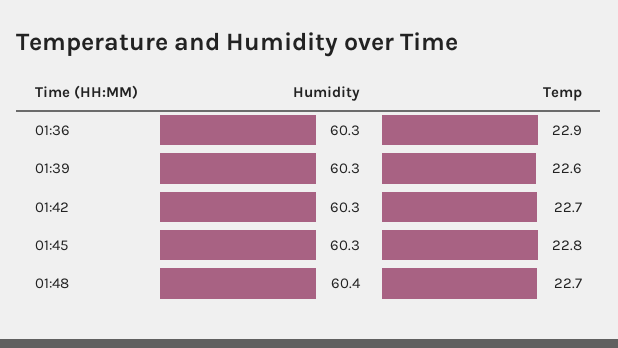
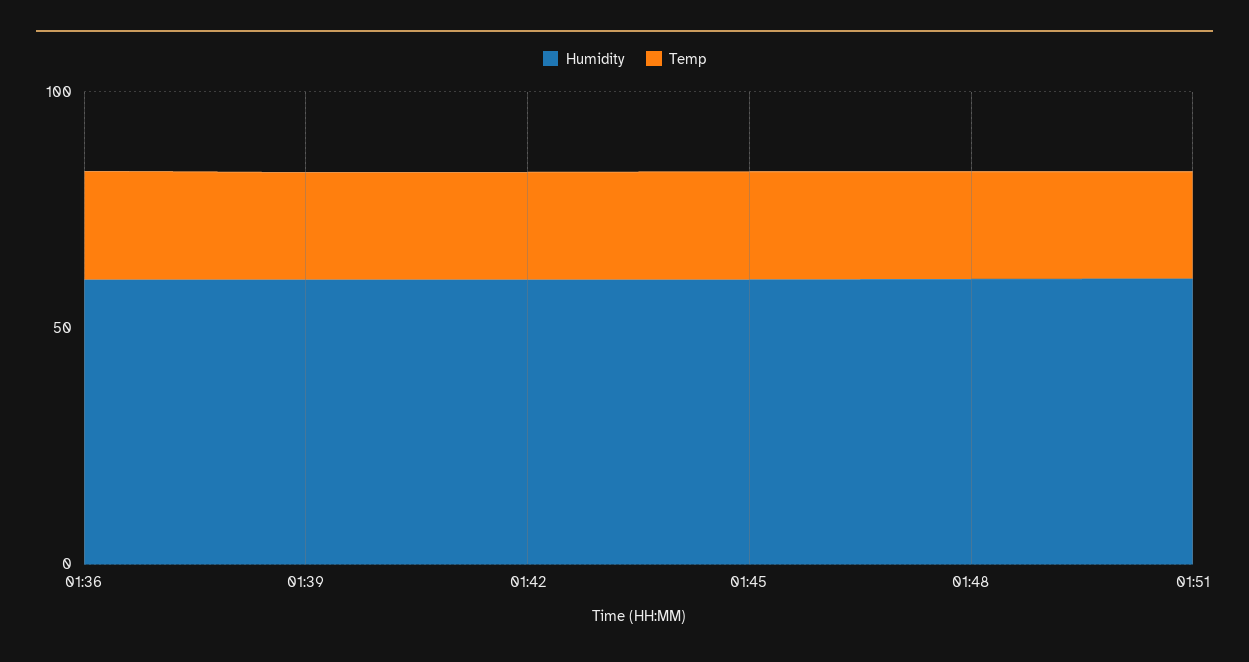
Humidity, 01:51: none -> 60
Temp, 01:51: none -> 20

